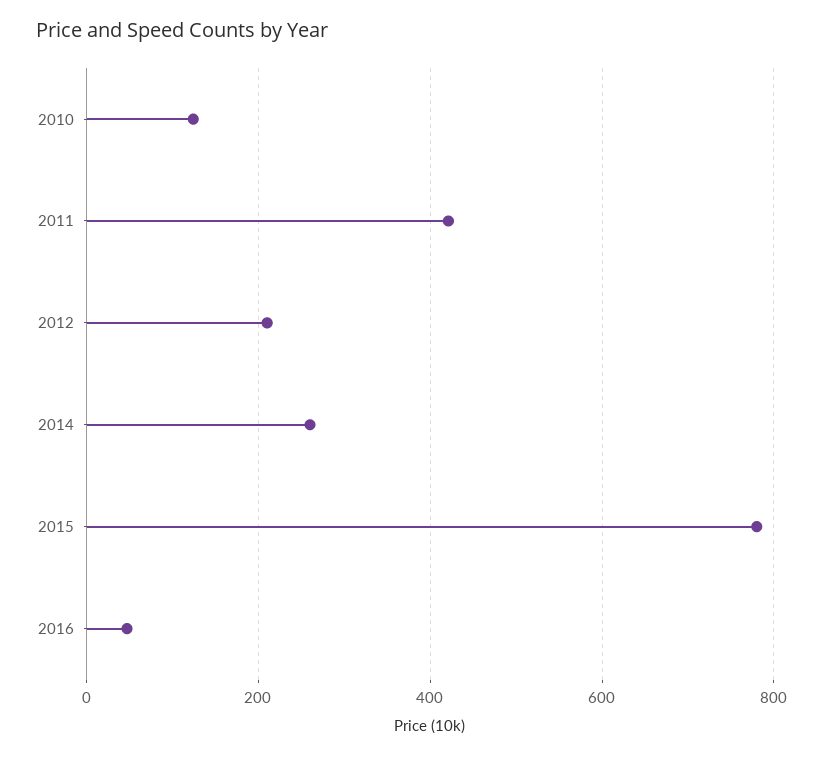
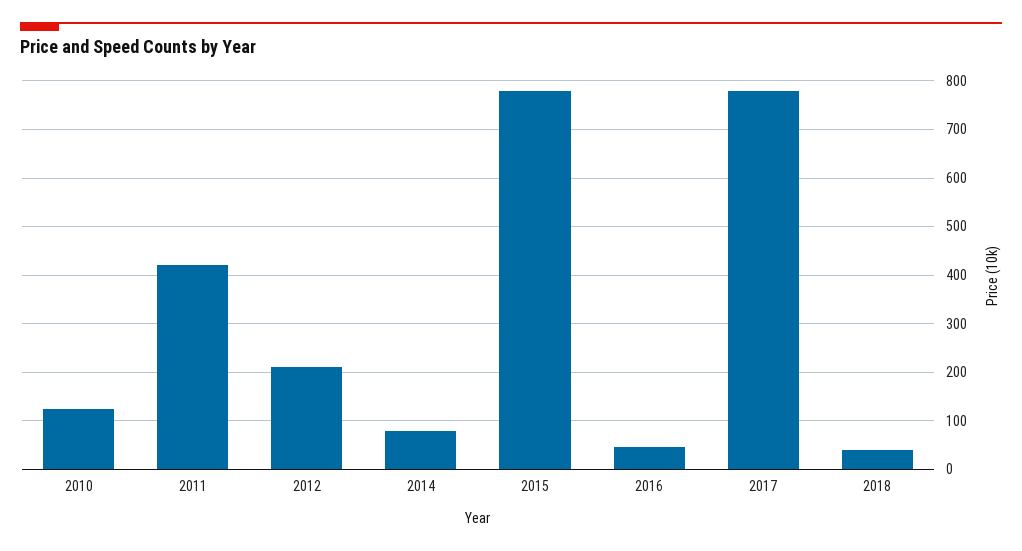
2014: 260 -> 80
2017: none -> 780
2018: none -> 40

